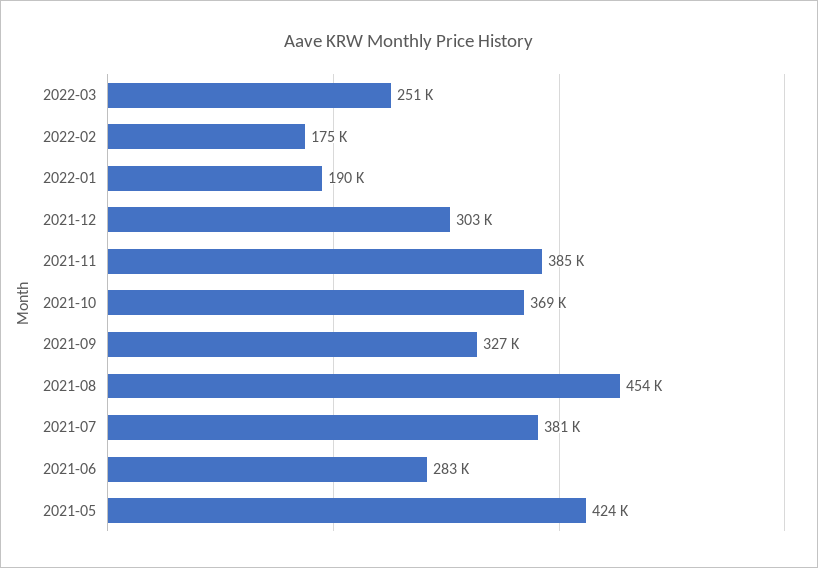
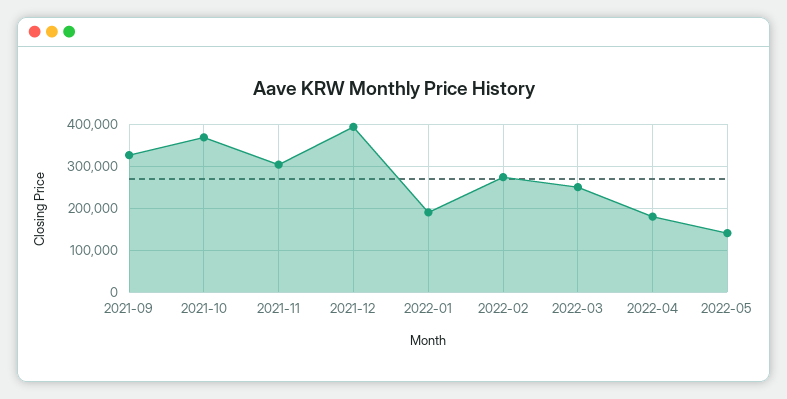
2022-02: 175000 -> 280000
2021-12: 303000 -> 400000
2021-11: 385000 -> 300000
2021-08: 454000 -> none
2021-07: 381000 -> none
2021-06: 283000 -> none
2021-05: 424000 -> none
2022-04: none -> 180000
2022-05: none -> 140000

